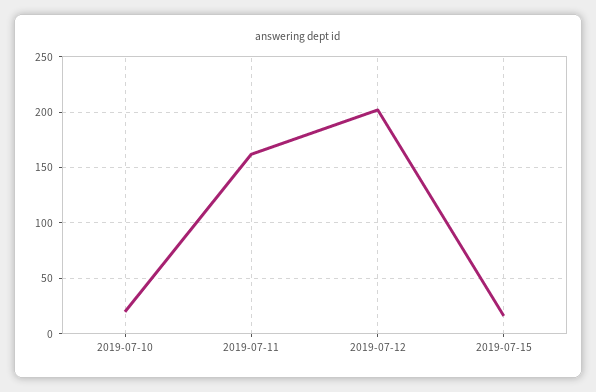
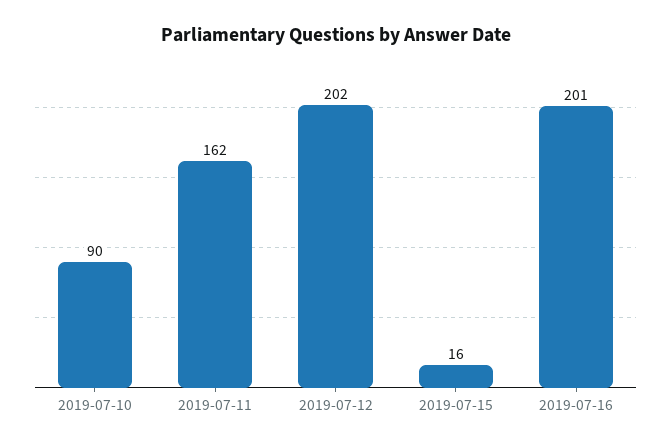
2019-07-10: 20 -> 90
2019-07-16: none -> 201

